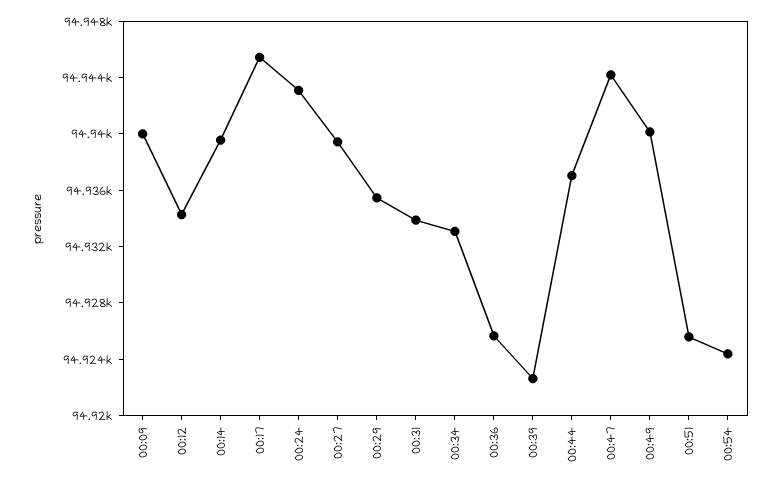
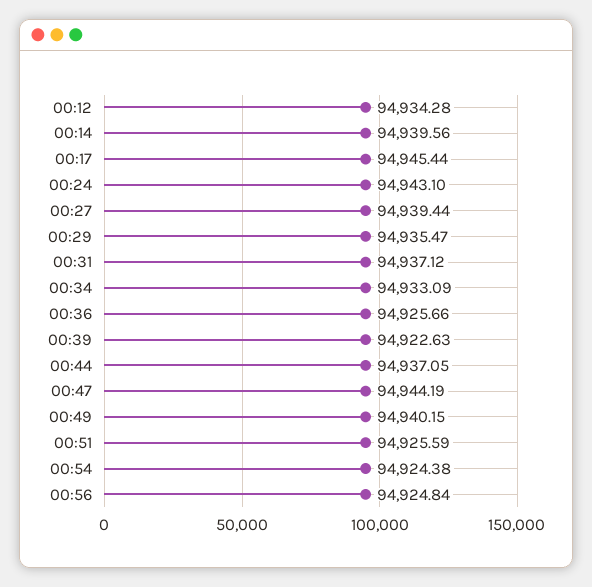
00:09: 94940 -> none
00:31: 94934 -> 94937.12
00:56: none -> 94924.84

